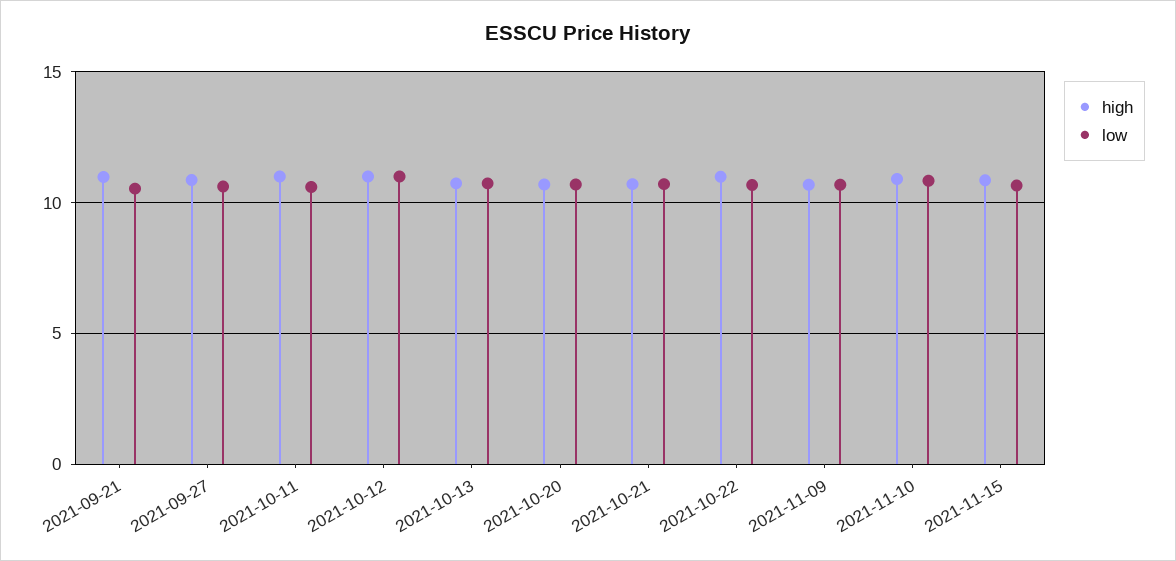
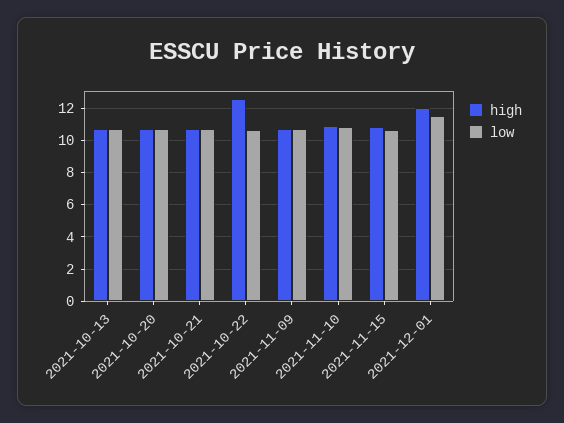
high, 2021-09-21: 11 -> none
low, 2021-09-21: 10.5 -> none
high, 2021-09-27: 11 -> none
low, 2021-09-27: 10.5 -> none
high, 2021-10-11: 11 -> none
low, 2021-10-11: 10.5 -> none
high, 2021-10-12: 11 -> none
low, 2021-10-12: 11 -> none
high, 2021-10-22: 11 -> 12.5
high, 2021-12-01: none -> 12
low, 2021-12-01: none -> 11.5

